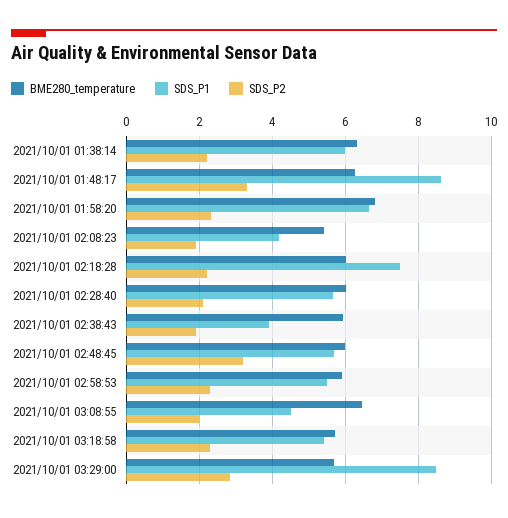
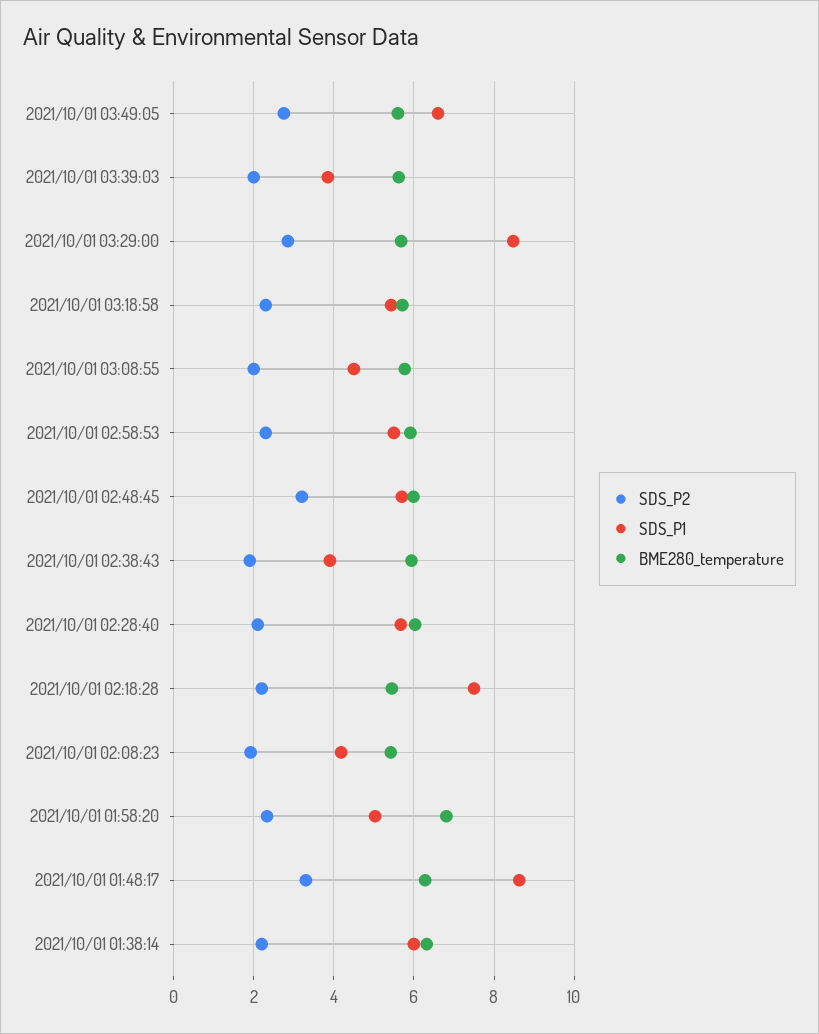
SDS_P1, 2021/10/01 01:58:20: 6.6 -> 5
BME280_temperature, 2021/10/01 02:18:28: 6 -> 5.4
BME280_temperature, 2021/10/01 03:08:55: 6.4 -> 5.8
SDS_P2, 2021/10/01 03:49:05: none -> 2.8
SDS_P1, 2021/10/01 03:49:05: none -> 6.6
BME280_temperature, 2021/10/01 03:49:05: none -> 5.6
SDS_P2, 2021/10/01 03:39:03: none -> 2
SDS_P1, 2021/10/01 03:39:03: none -> 3.8
BME280_temperature, 2021/10/01 03:39:03: none -> 5.6

